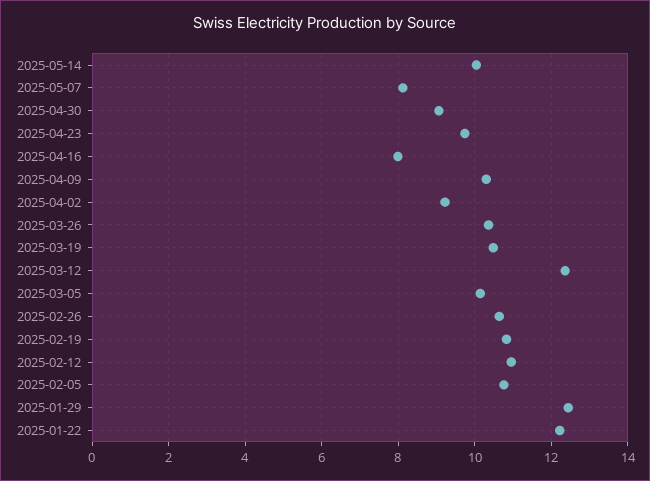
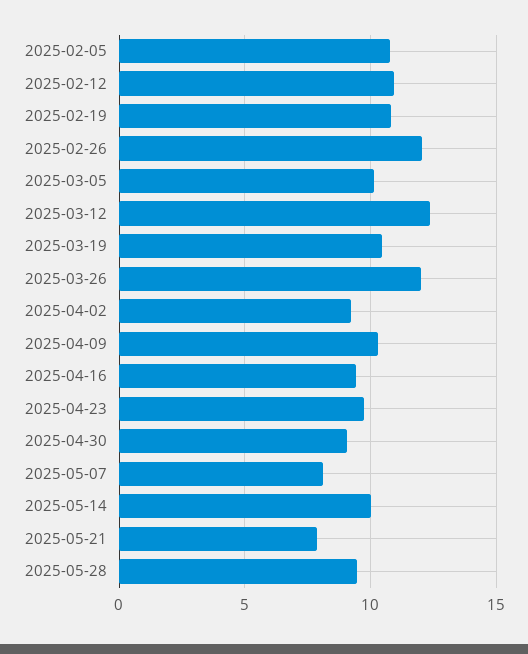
2025-04-16: 8 -> 9.5
2025-03-26: 10.4 -> 12
2025-02-26: 10.6 -> 12
2025-01-29: 12.4 -> none
2025-01-22: 12.2 -> none
2025-05-21: none -> 8
2025-05-28: none -> 9.5

